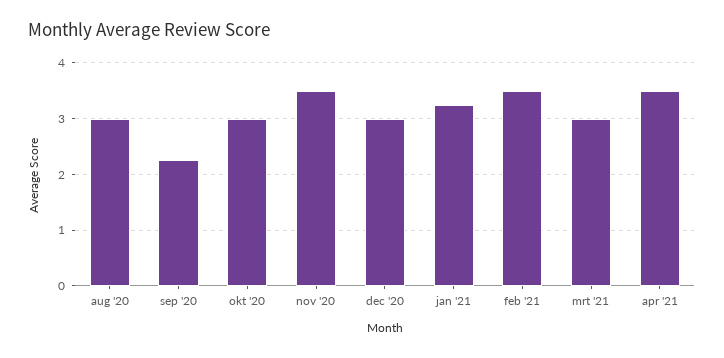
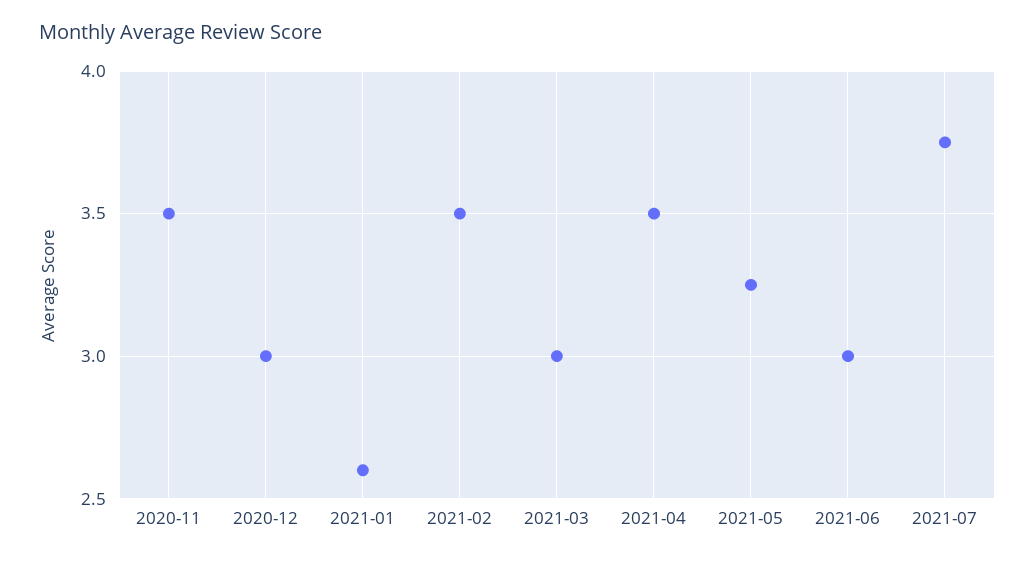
aug '20: 3 -> none
sep '20: 2.2 -> none
okt '20: 3 -> none
jan '21: 3.2 -> 2.6
2021-05: none -> 3.25
2021-06: none -> 3
2021-07: none -> 3.75

